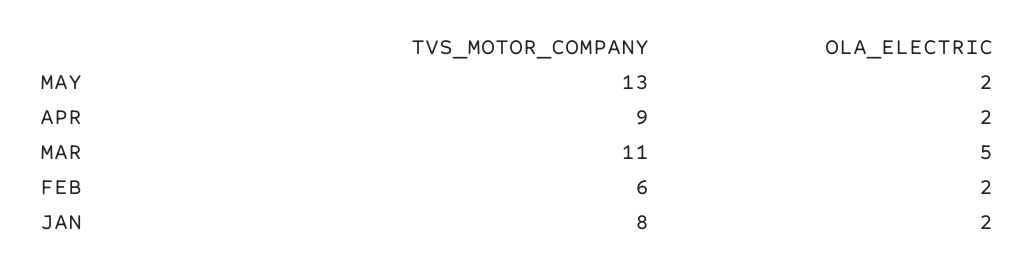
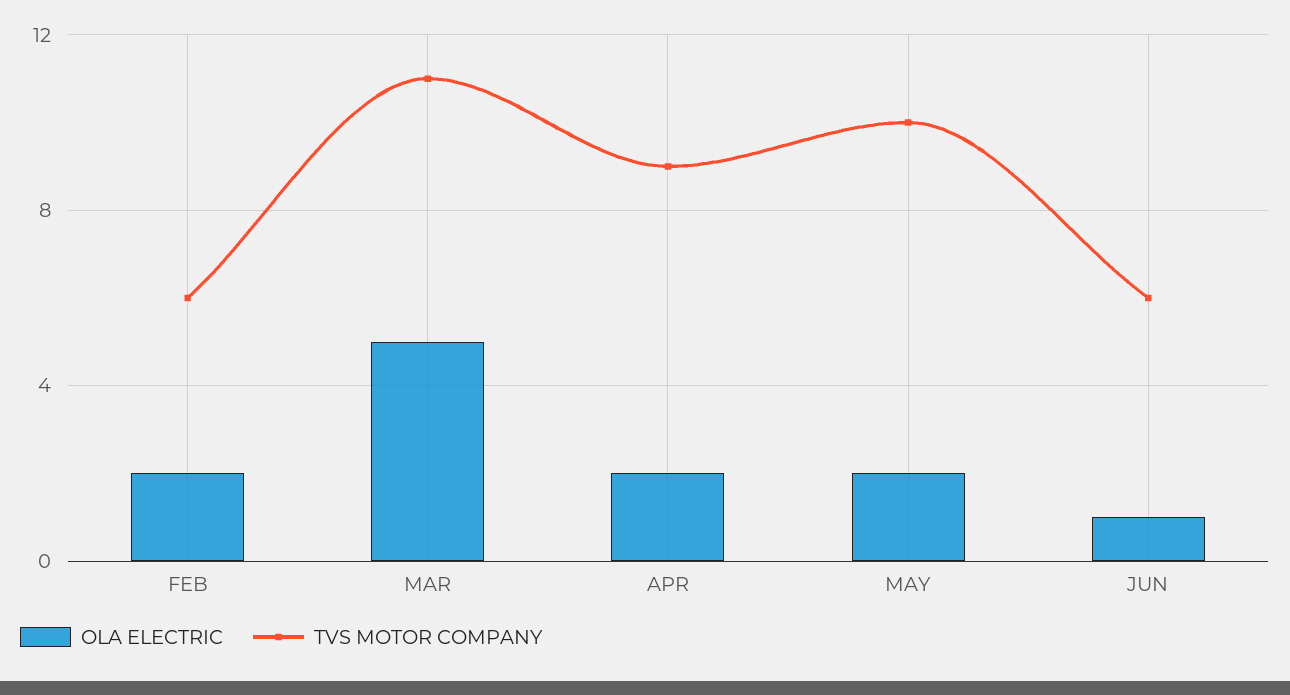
TVS_MOTOR_COMPANY, MAY: 13 -> 10
TVS_MOTOR_COMPANY, JAN: 8 -> none
OLA_ELECTRIC, JAN: 2 -> none
OLA_ELECTRIC, JUN: none -> 1
TVS_MOTOR_COMPANY, JUN: none -> 6

